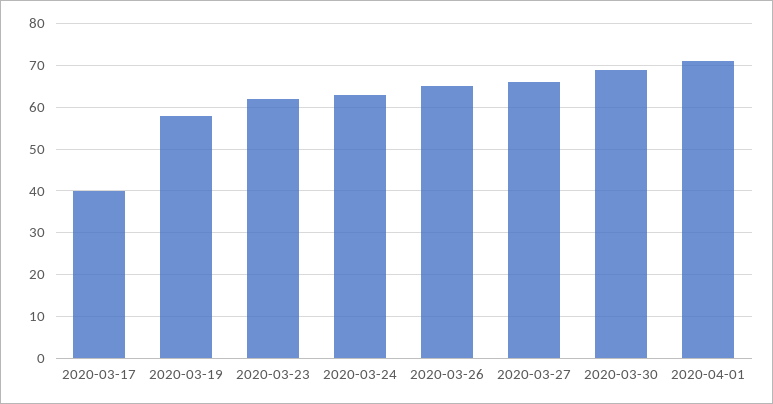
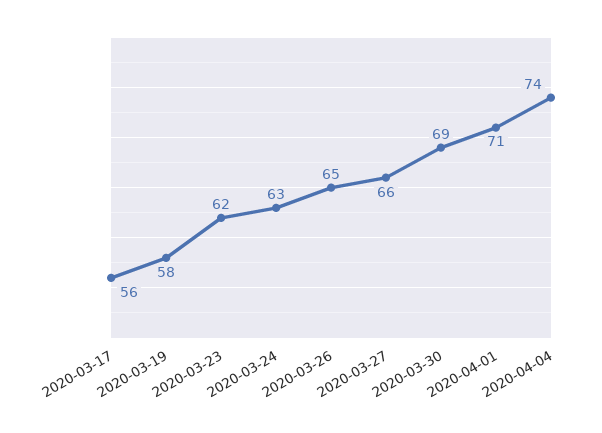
2020-03-17: 40 -> 56
2020-04-04: none -> 74

